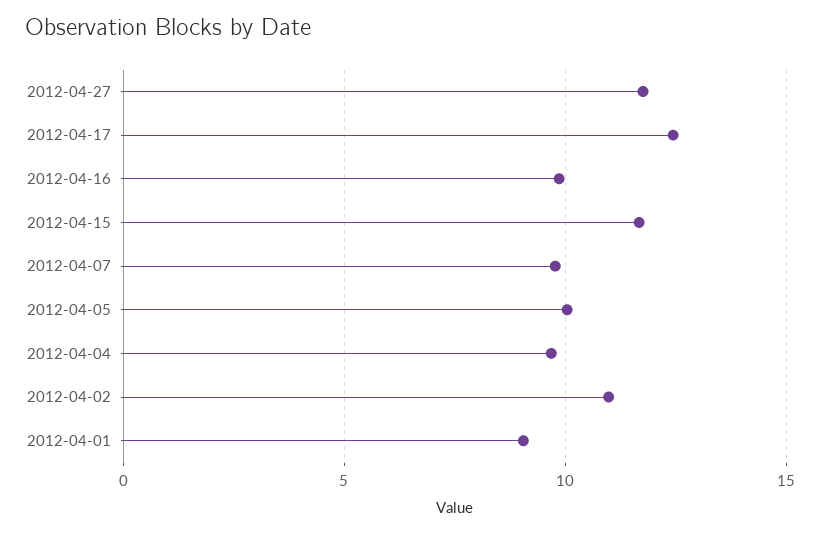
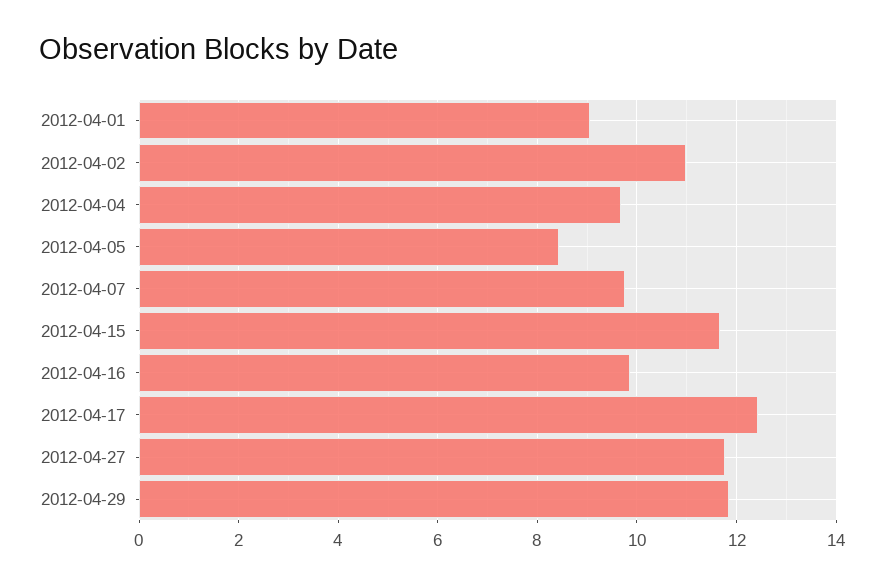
2012-04-05: 10 -> 8.4
2012-04-29: none -> 11.8

